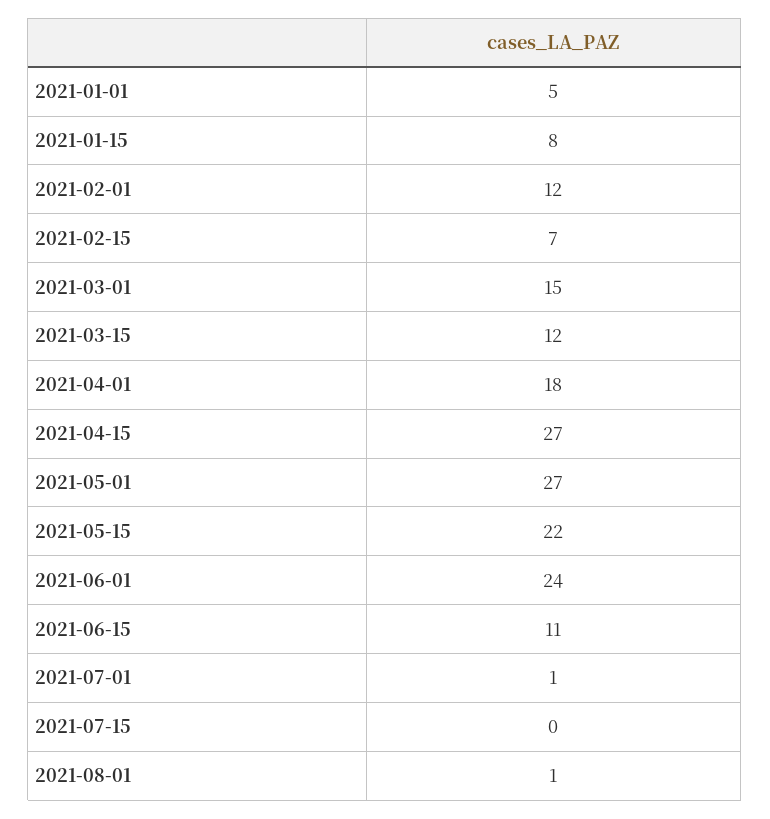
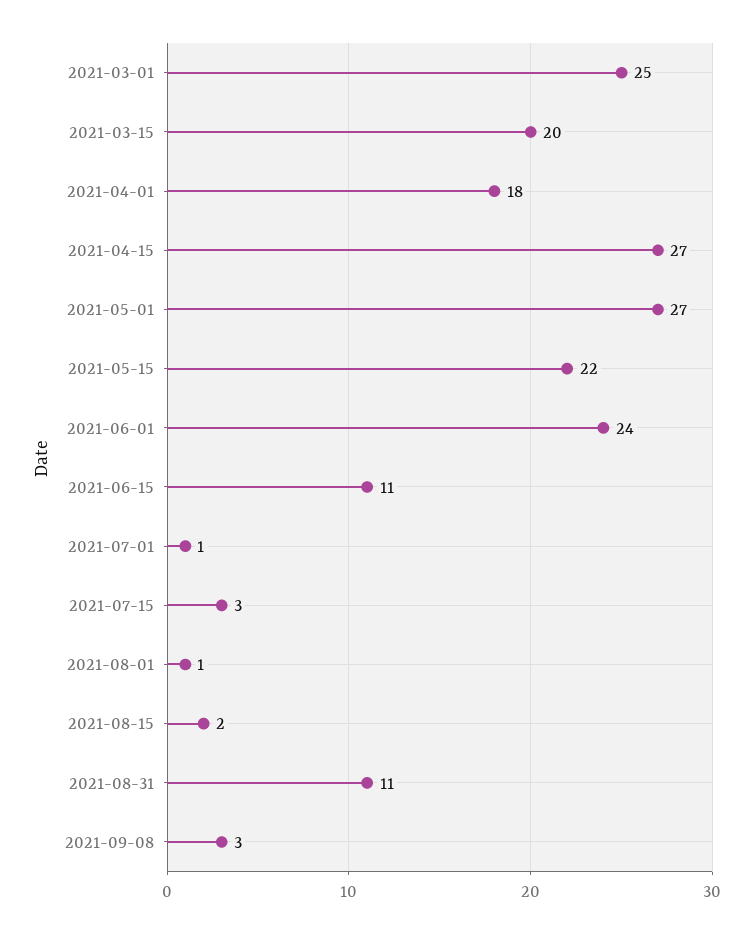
2021-01-01: 5 -> none
2021-01-15: 8 -> none
2021-02-01: 12 -> none
2021-02-15: 7 -> none
2021-03-01: 15 -> 25
2021-03-15: 12 -> 20
2021-07-15: 0 -> 3
2021-08-15: none -> 2
2021-08-31: none -> 11
2021-09-08: none -> 3

